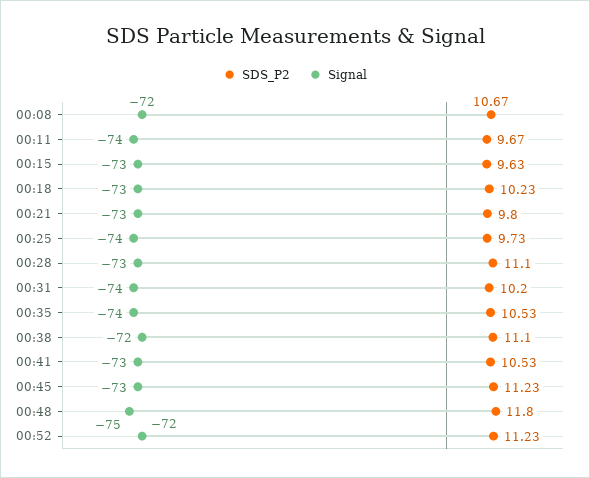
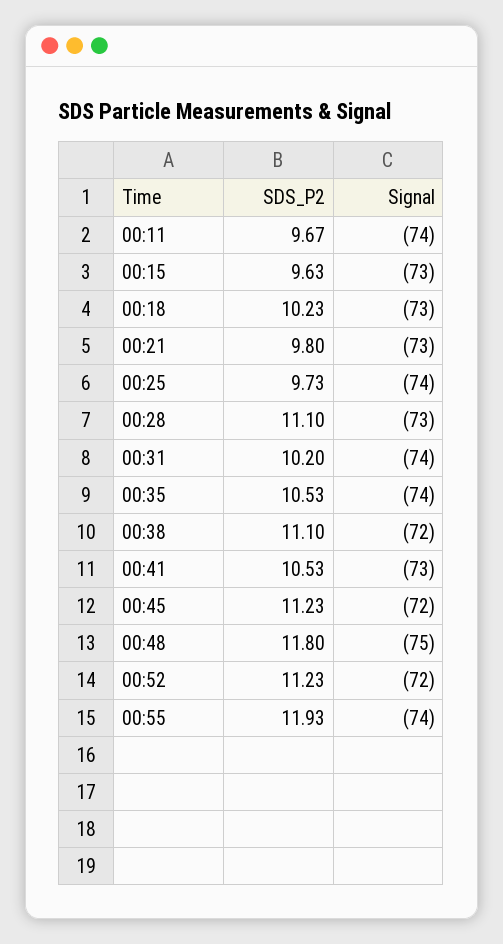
SDS_P2, 00:08: 10.67 -> none
Signal, 00:08: -72 -> none
Signal, 00:45: -73 -> -72
SDS_P2, 00:55: none -> 11.93
Signal, 00:55: none -> -74

